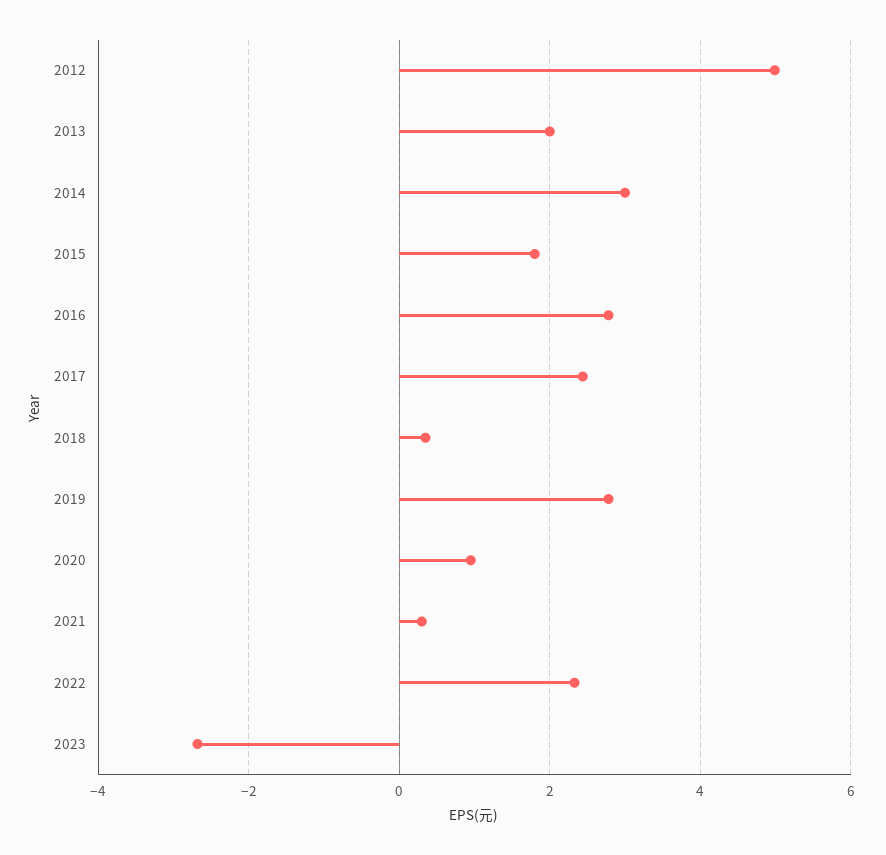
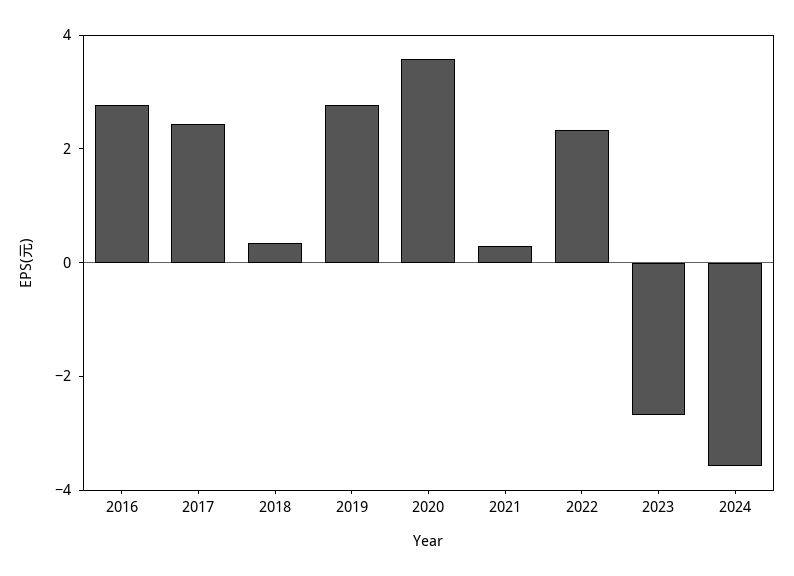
2012: 5 -> none
2013: 2 -> none
2014: 3 -> none
2015: 1.8 -> none
2020: 1 -> 3.5
2024: none -> -3.5

